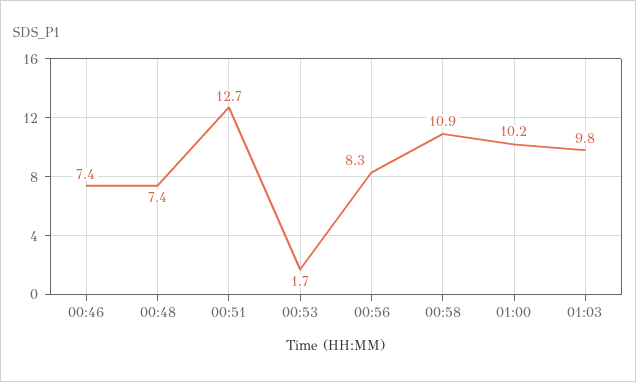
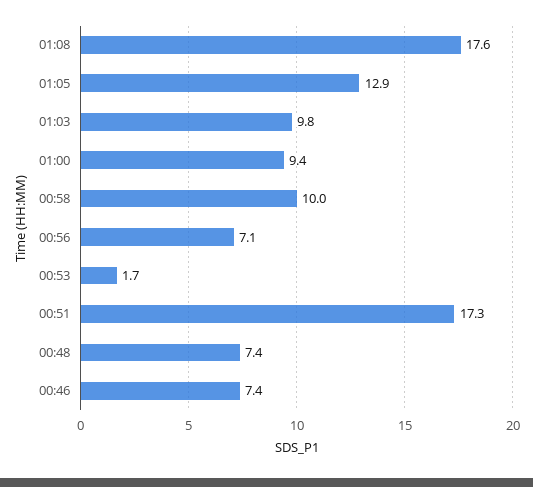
00:51: 12.7 -> 17.3
00:56: 8.3 -> 7.1
00:58: 10.9 -> 10
01:00: 10.2 -> 9.4
01:08: none -> 17.6
01:05: none -> 12.9

